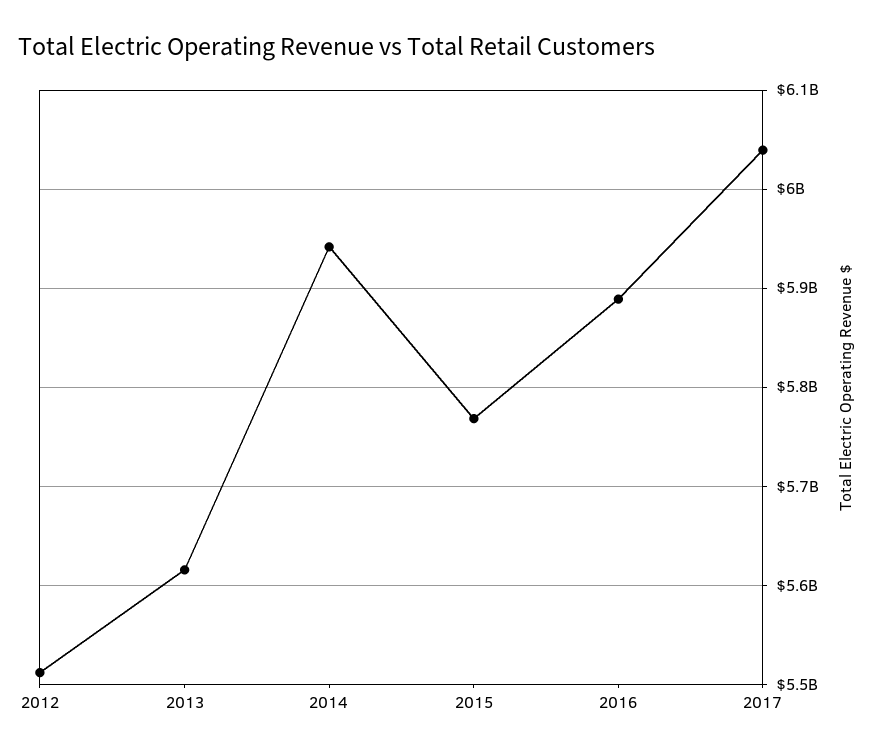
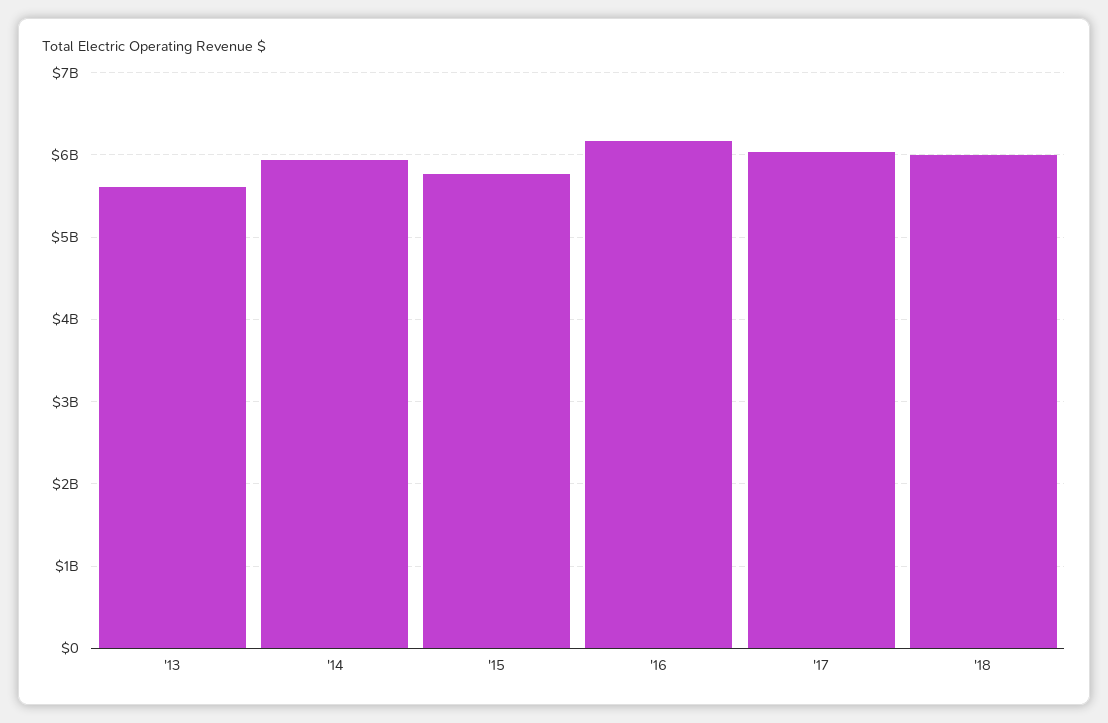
2012: 5510000000 -> none
2016: 5890000000 -> 6200000000
'18: none -> 6000000000

